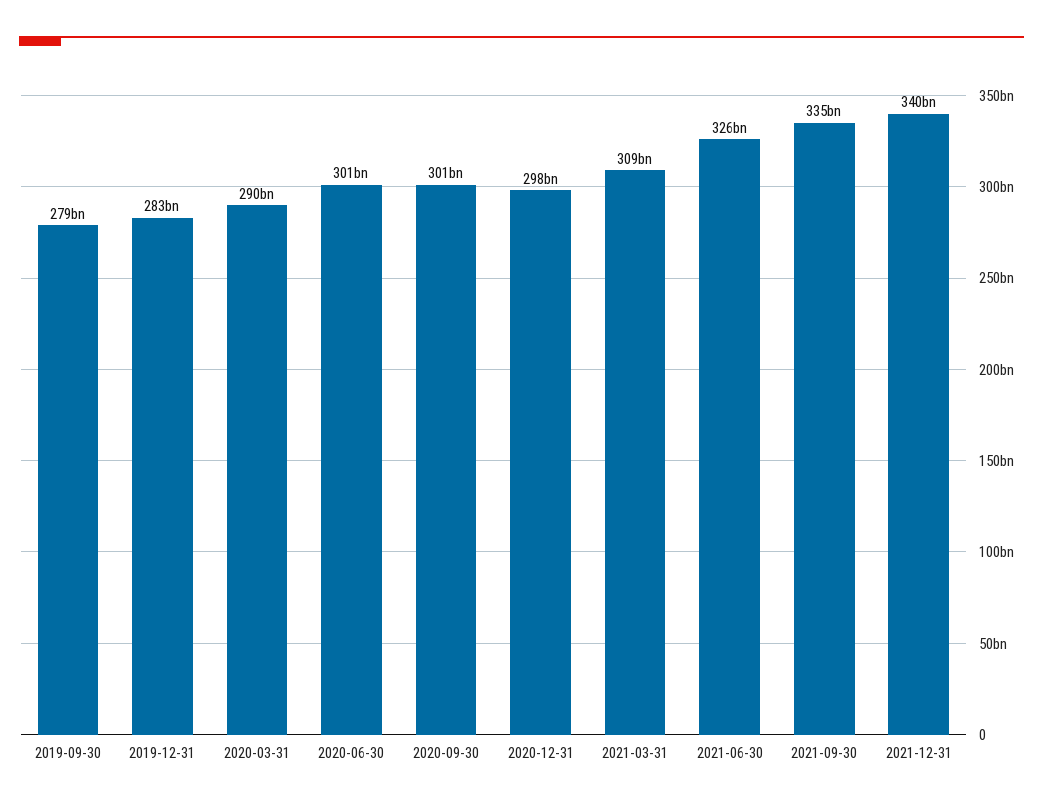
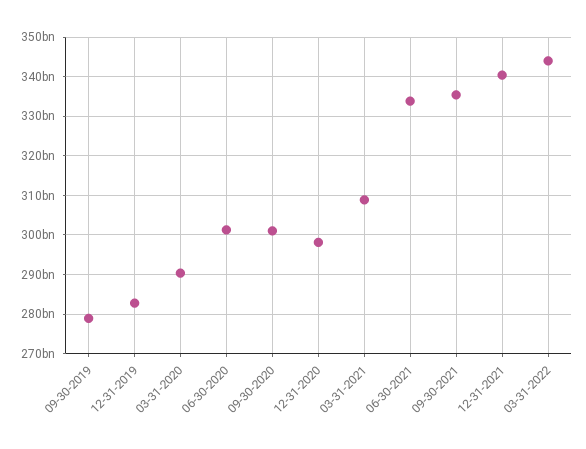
2021-06-30: 326000000000 -> 334000000000
03-31-2022: none -> 344000000000

